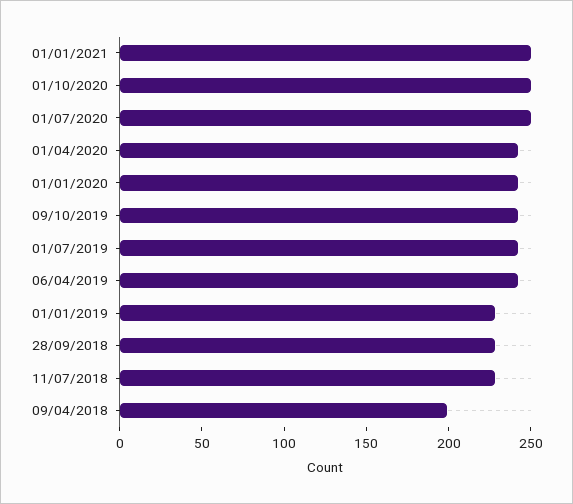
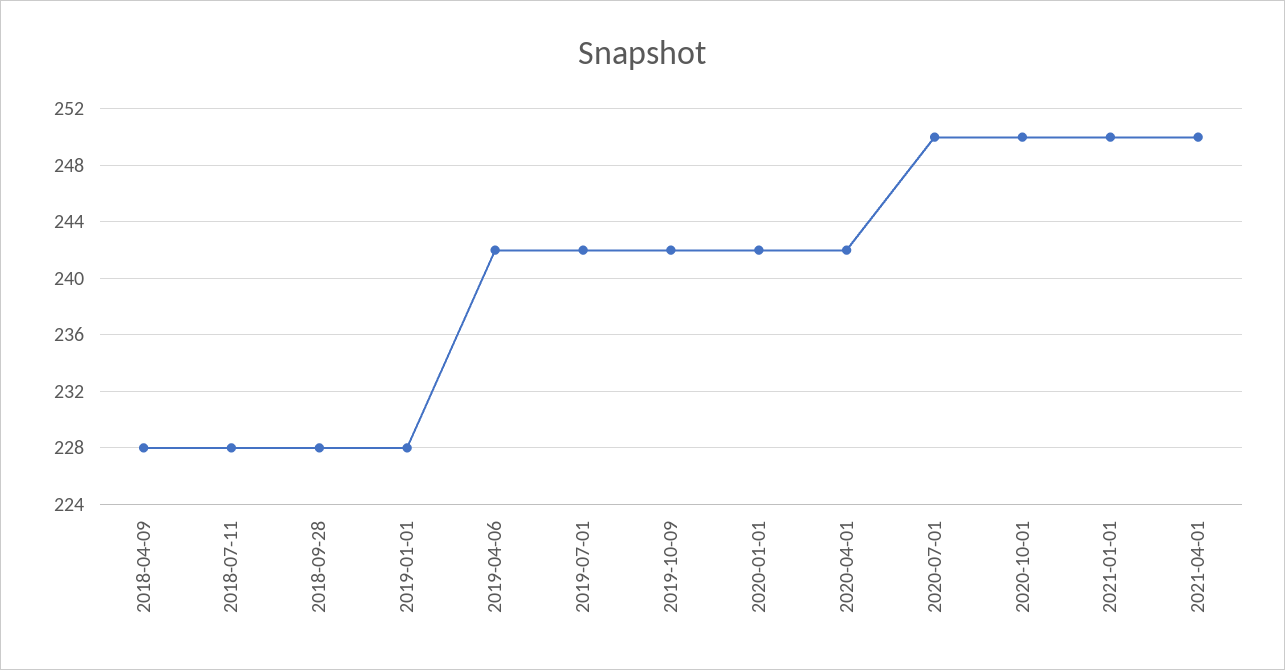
09/04/2018: 200 -> 228
2021-04-01: none -> 250

